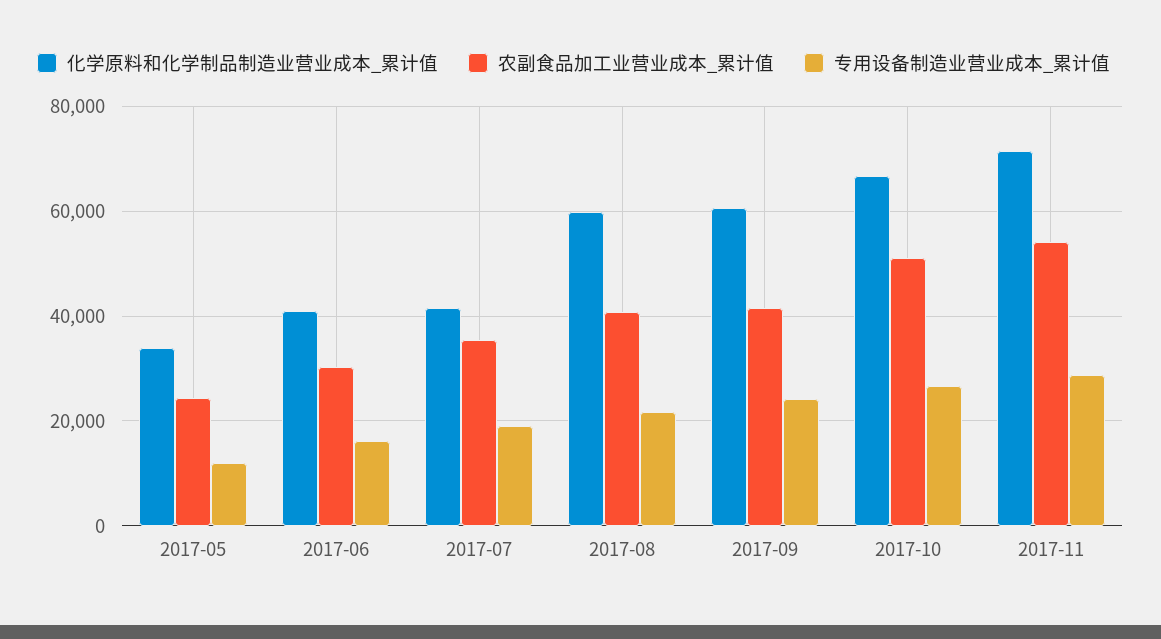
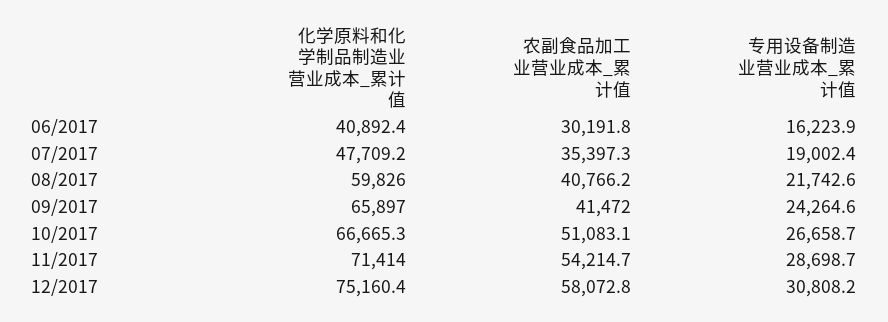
化学原料和化学制品制造业营业成本_累计值, 2017-05: 34000 -> none
农副食品加工业营业成本_累计值, 2017-05: 24000 -> none
专用设备制造业营业成本_累计值, 2017-05: 12000 -> none
化学原料和化学制品制造业营业成本_累计值, 2017-07: 42000 -> 47709.2
化学原料和化学制品制造业营业成本_累计值, 2017-09: 60000 -> 65897
化学原料和化学制品制造业营业成本_累计值, 12/2017: none -> 75160.4
农副食品加工业营业成本_累计值, 12/2017: none -> 58072.8
专用设备制造业营业成本_累计值, 12/2017: none -> 30808.2

